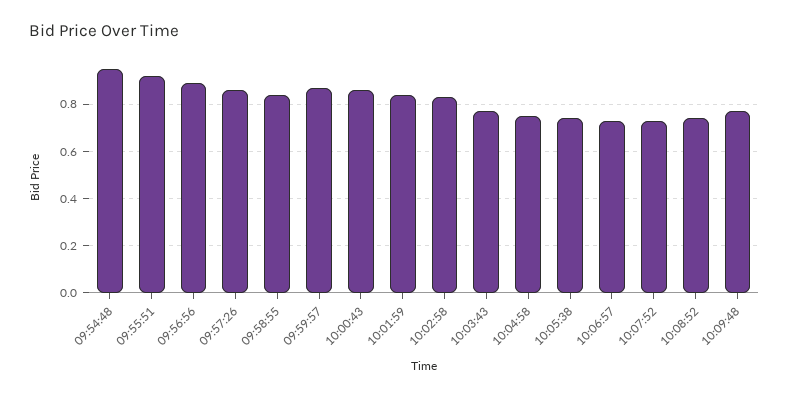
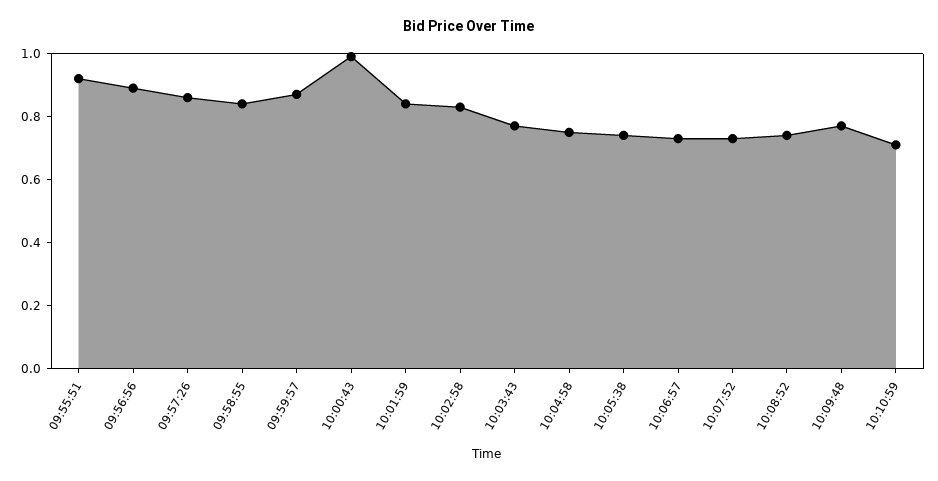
09:54:48: 0.95 -> none
10:00:43: 0.85 -> 1
10:10:59: none -> 0.7

